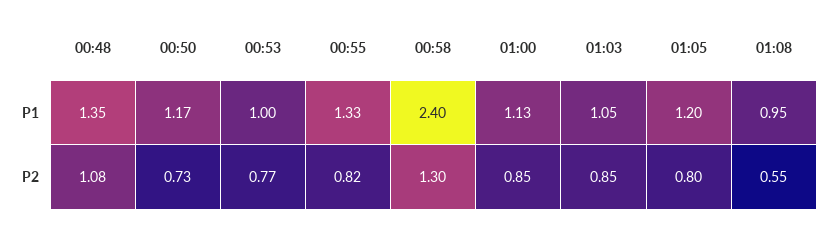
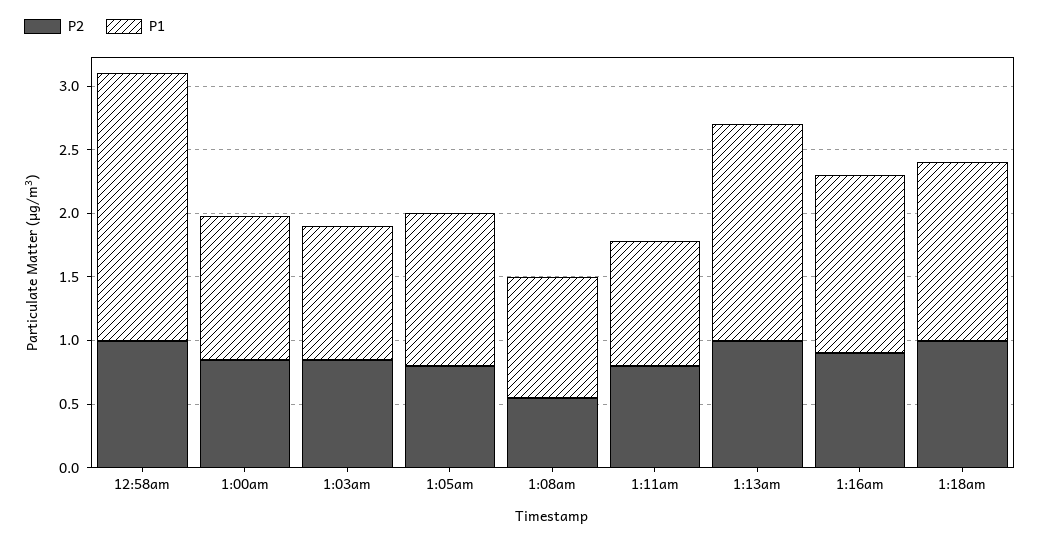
P1, 00:48: 1.35 -> none
P1, 00:50: 1.17 -> none
P1, 00:53: 1 -> none
P1, 00:55: 1.33 -> none
P1, 00:58: 2.4 -> 2.1
P2, 00:48: 1.08 -> none
P2, 00:50: 0.73 -> none
P2, 00:53: 0.77 -> none
P2, 00:55: 0.82 -> none
P2, 00:58: 1.3 -> 1
P2, 1:11am: none -> 0.8
P1, 1:11am: none -> 1
P2, 1:13am: none -> 1
P1, 1:13am: none -> 1.7
P2, 1:16am: none -> 0.9
P1, 1:16am: none -> 1.4
P2, 1:18am: none -> 1
P1, 1:18am: none -> 1.4

